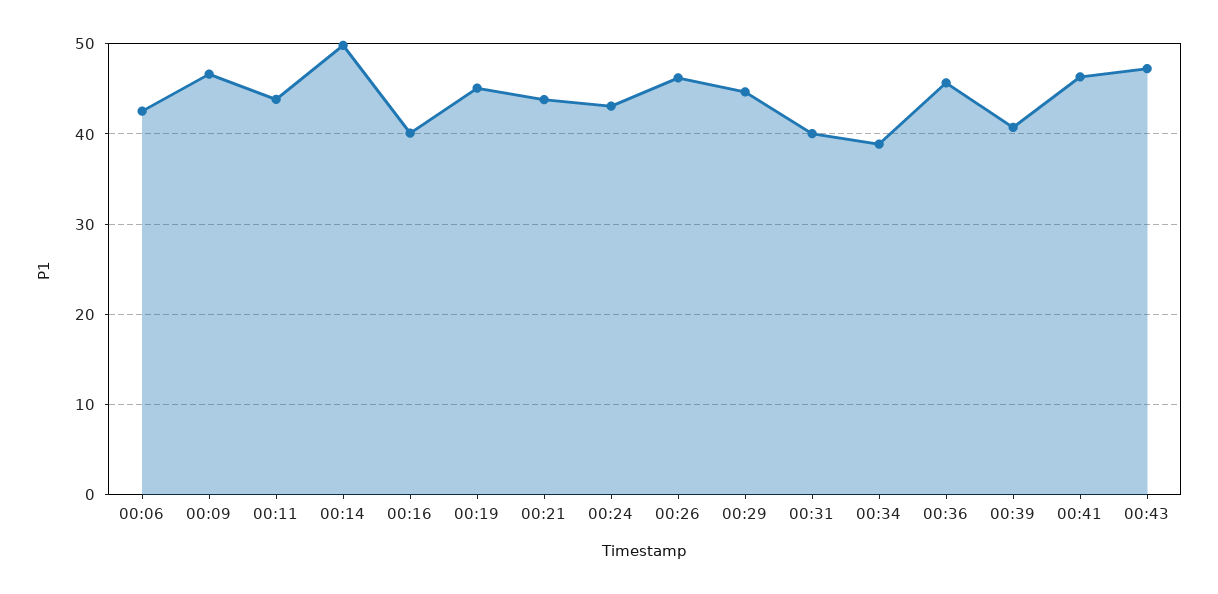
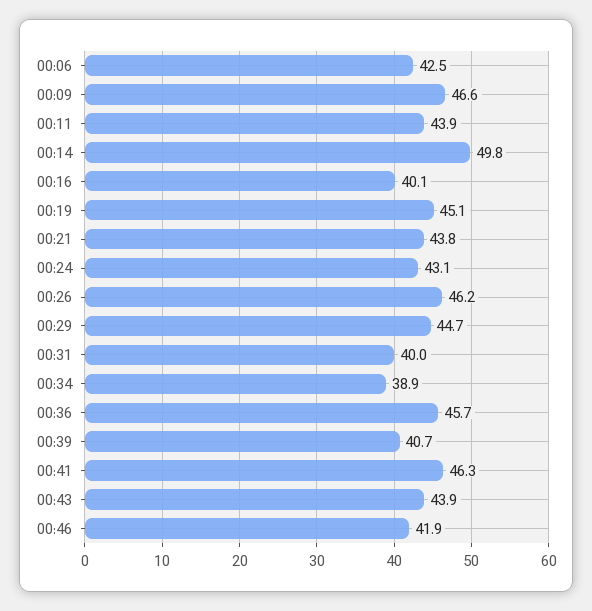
00:43: 47 -> 43.9
00:46: none -> 41.9

